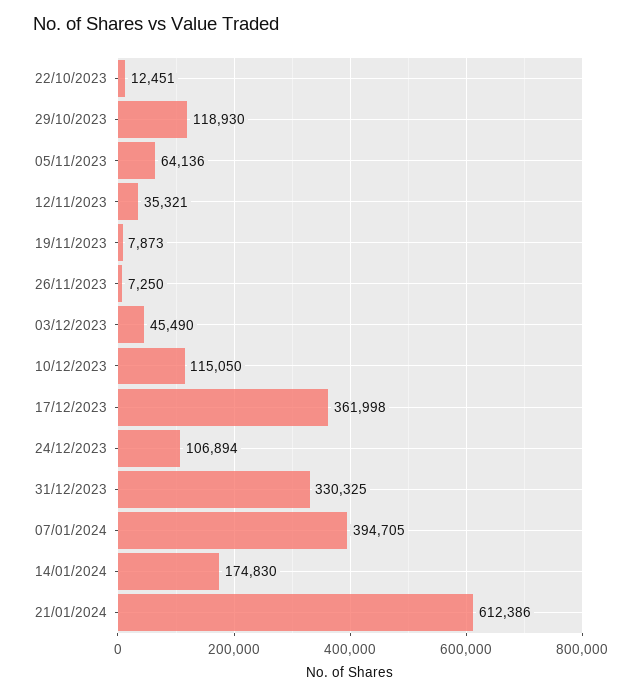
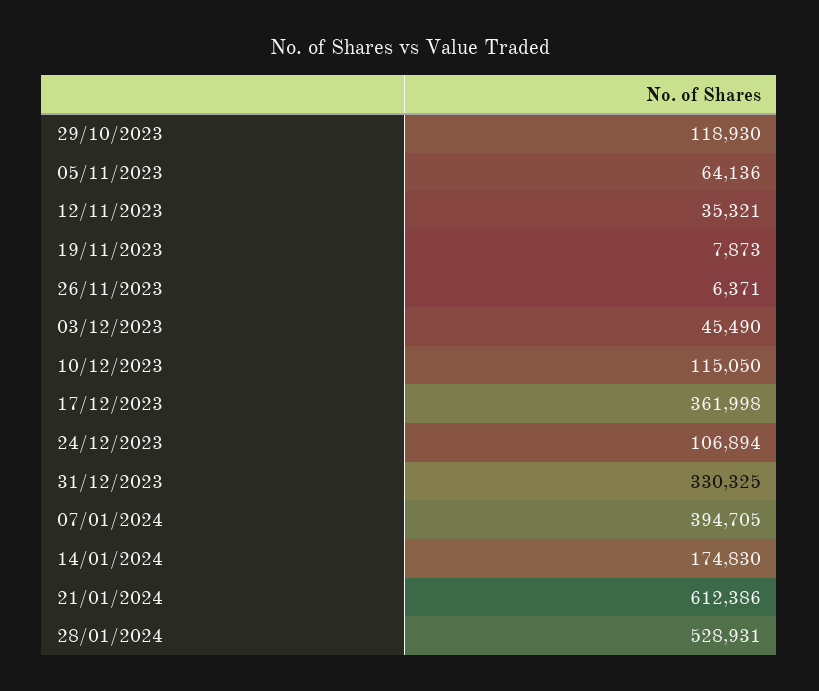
22/10/2023: 12451 -> none
26/11/2023: 7250 -> 6371
28/01/2024: none -> 528931

